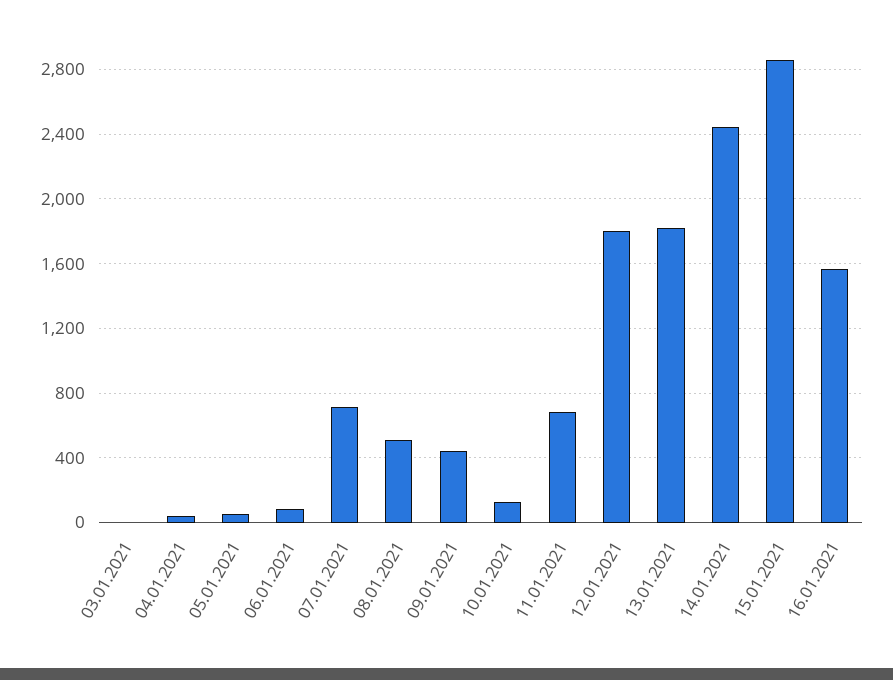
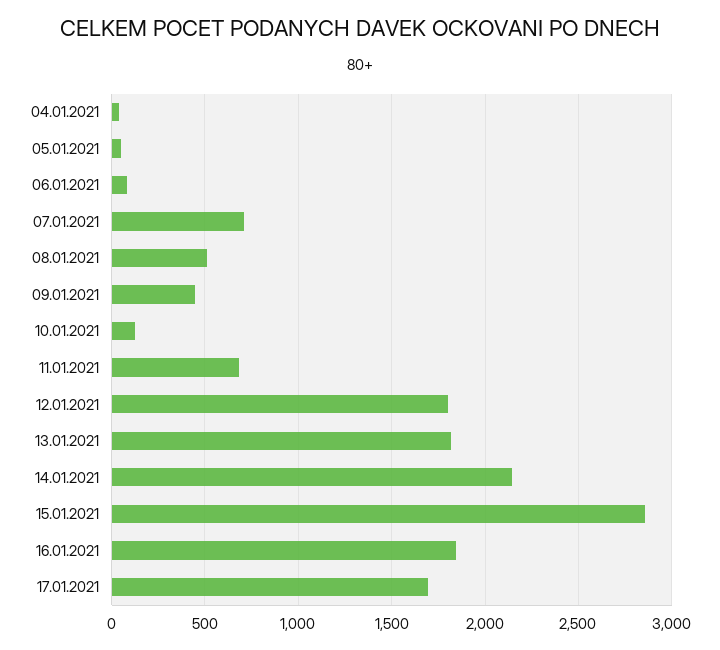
03.01.2021: 0 -> none
14.01.2021: 2450 -> 2150
16.01.2021: 1550 -> 1850
17.01.2021: none -> 1700

